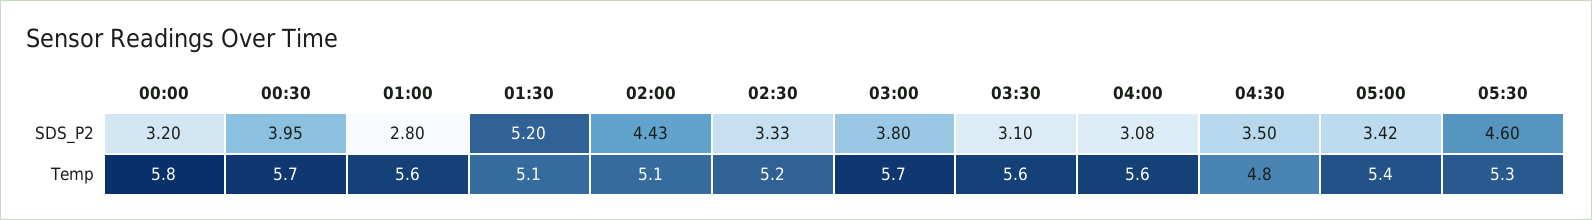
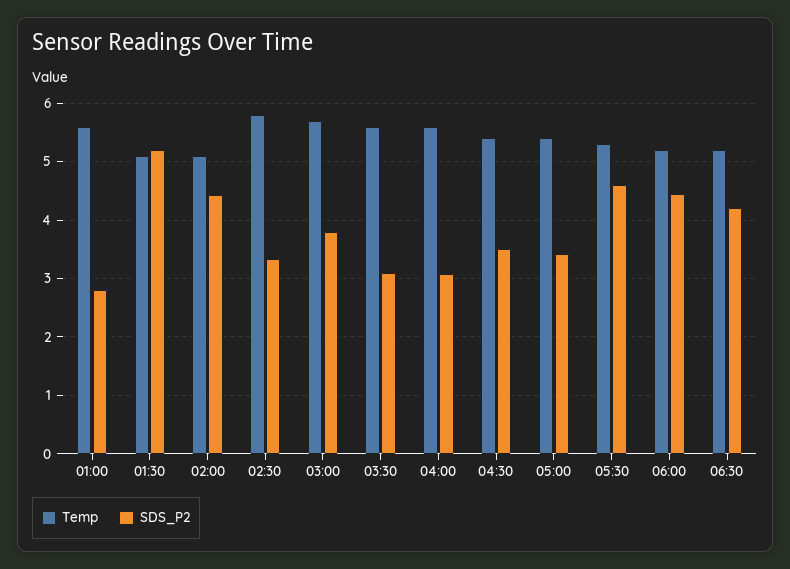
SDS_P2, 00:00: 3.2 -> none
SDS_P2, 00:30: 3.95 -> none
Temp, 00:00: 5.8 -> none
Temp, 00:30: 5.7 -> none
Temp, 02:30: 5.2 -> 5.8
Temp, 04:30: 4.8 -> 5.4
Temp, 06:00: none -> 5.2
SDS_P2, 06:00: none -> 4.4
Temp, 06:30: none -> 5.2
SDS_P2, 06:30: none -> 4.2

